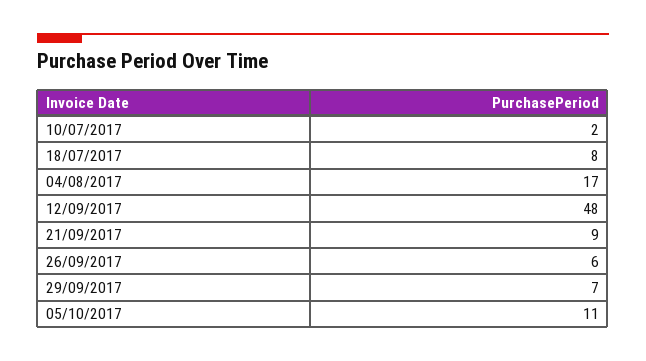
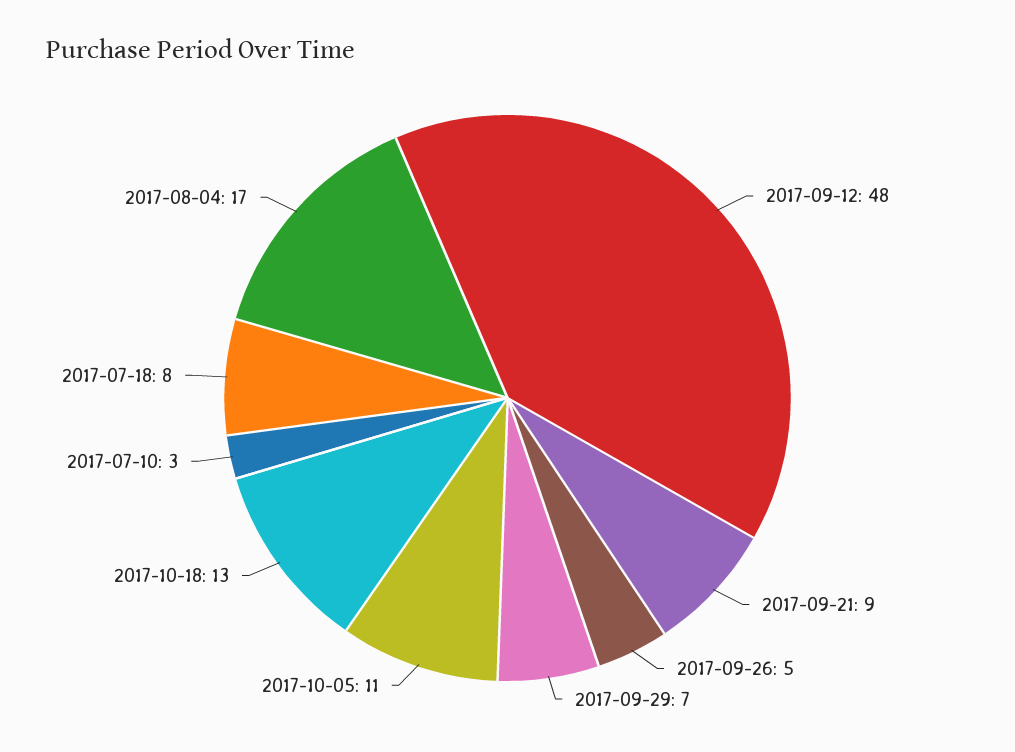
10/07/2017: 2 -> 3
26/09/2017: 6 -> 5
2017-10-18: none -> 13

